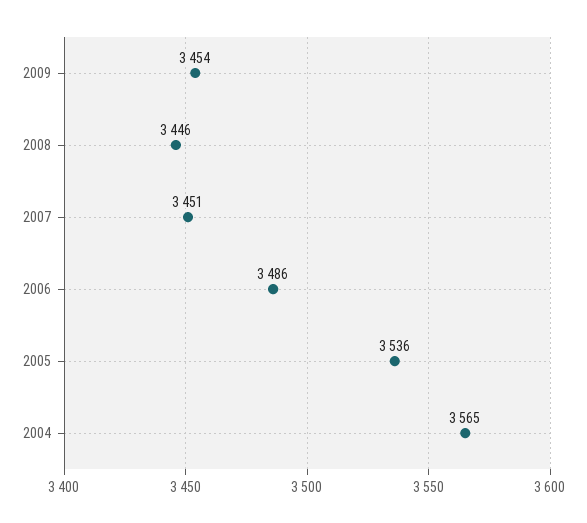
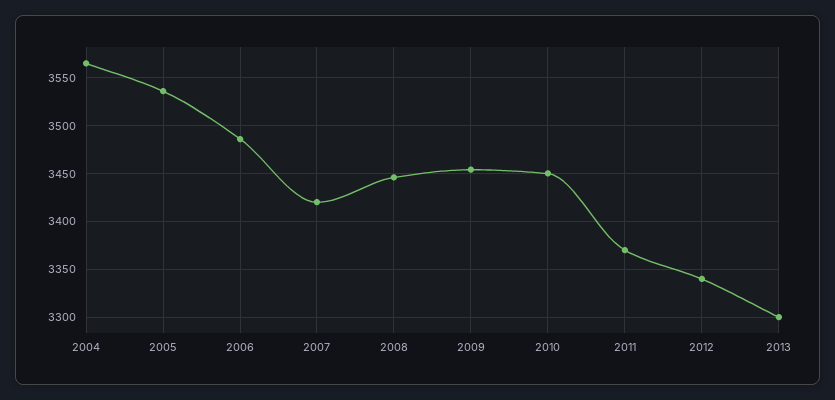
2007: 3451 -> 3420
2010: none -> 3450
2011: none -> 3370
2012: none -> 3340
2013: none -> 3300

